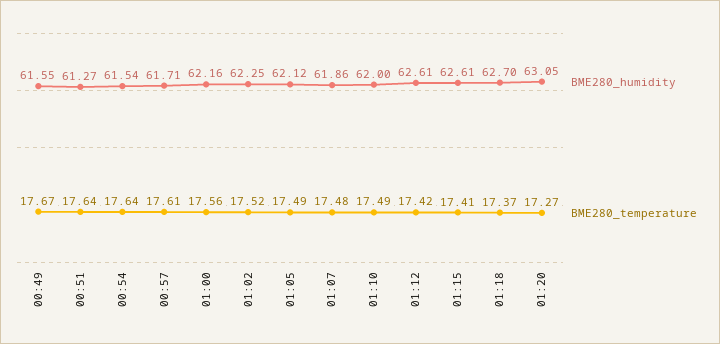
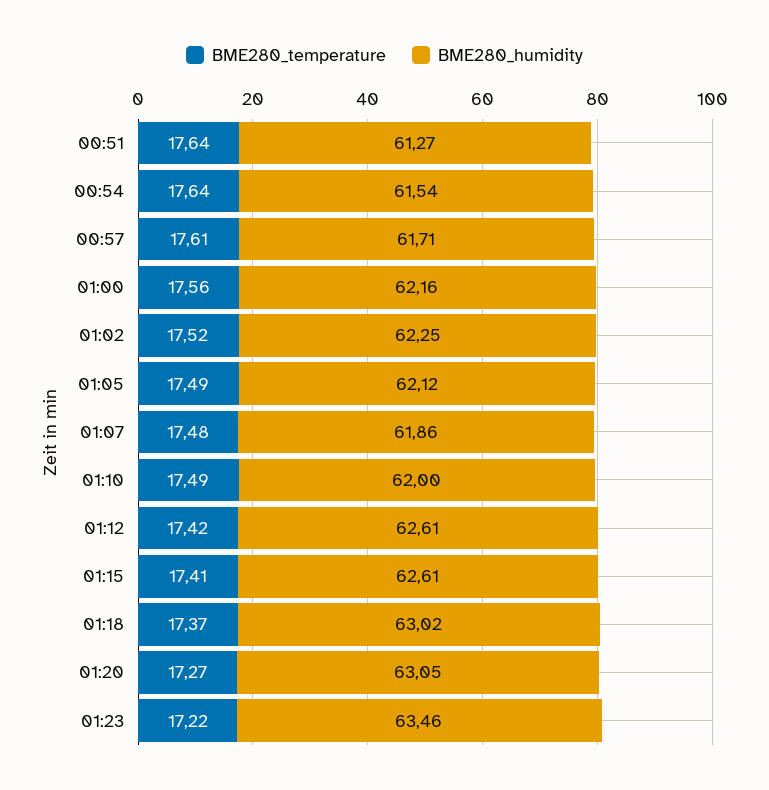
BME280_humidity, 00:49: 61.55 -> none
BME280_temperature, 00:49: 17.67 -> none
BME280_humidity, 01:18: 62.7 -> 63.02
BME280_temperature, 01:23: none -> 17.22
BME280_humidity, 01:23: none -> 63.46

